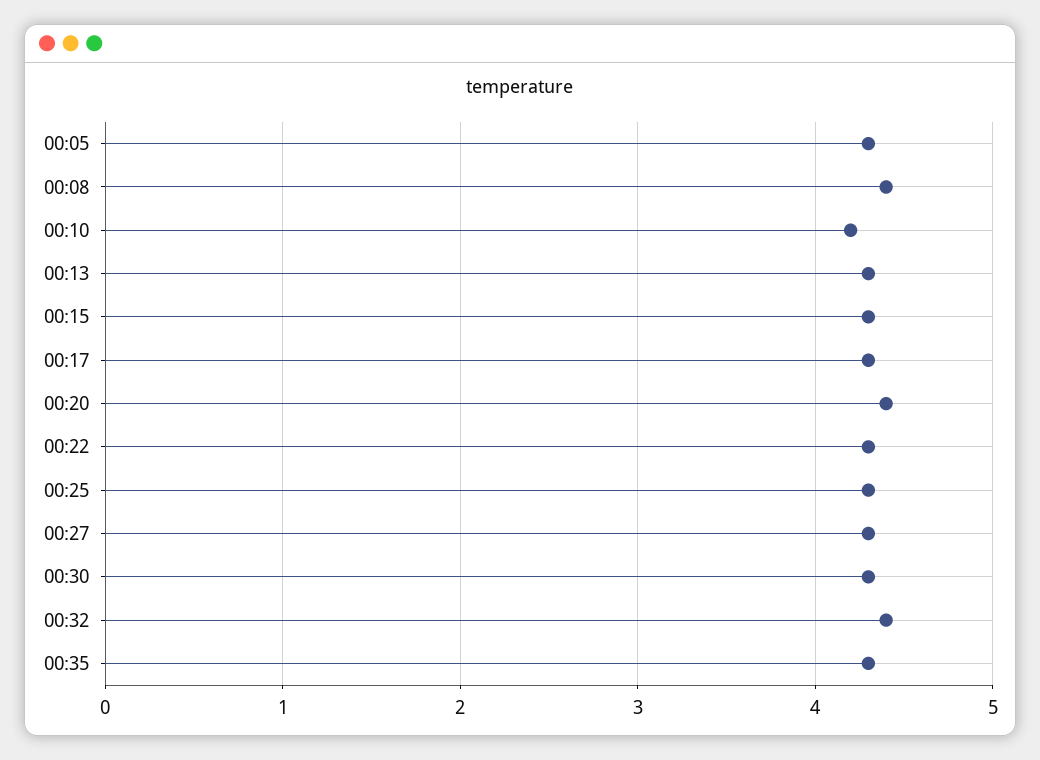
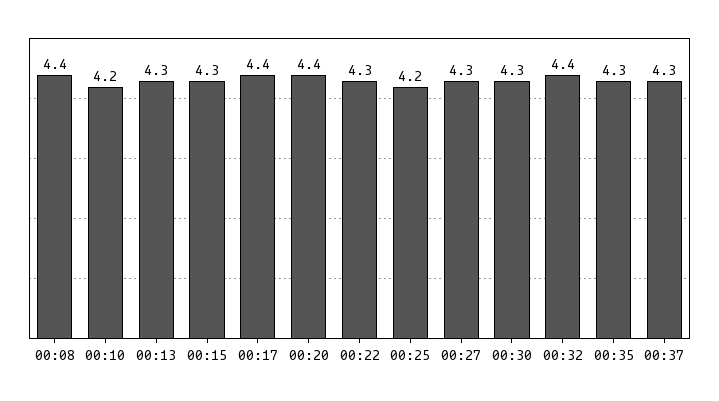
00:05: 4.3 -> none
00:17: 4.3 -> 4.4
00:25: 4.3 -> 4.2
00:37: none -> 4.3

